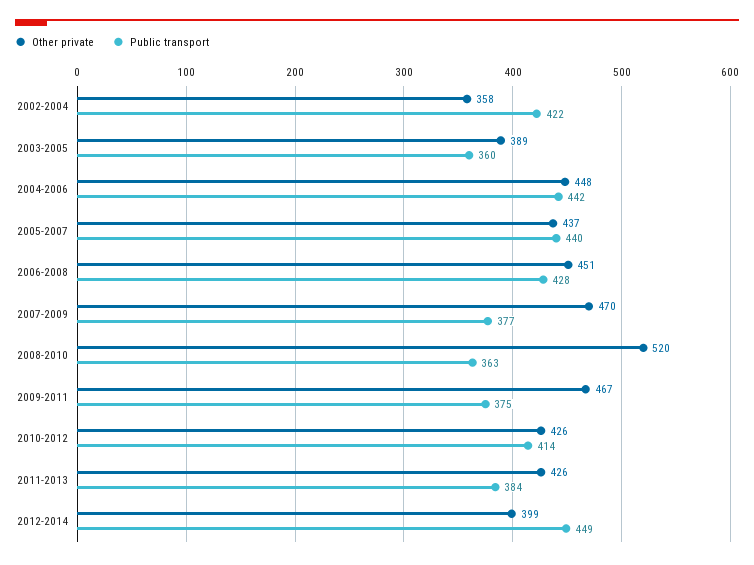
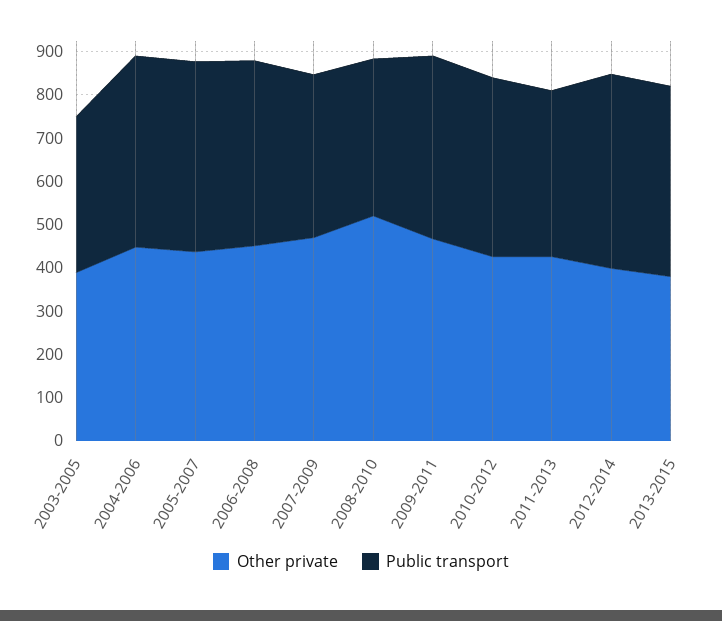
Other private, 2002-2004: 358 -> none
Public transport, 2002-2004: 422 -> none
Public transport, 2009-2011: 375 -> 420
Other private, 2013-2015: none -> 380
Public transport, 2013-2015: none -> 440

